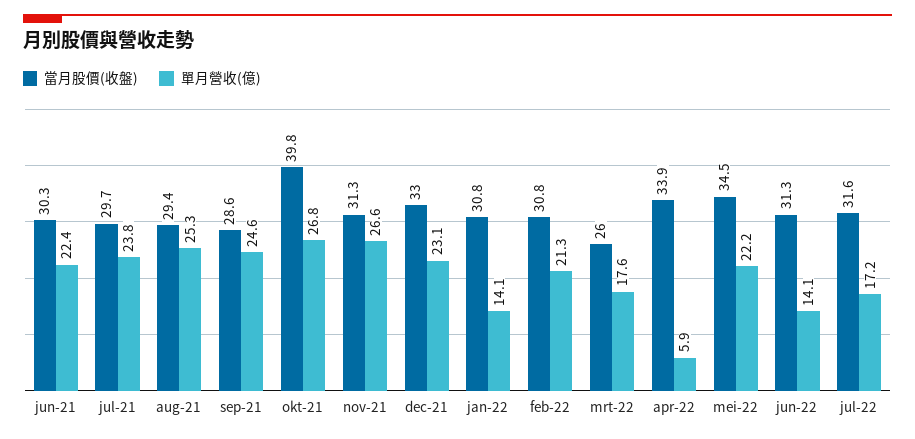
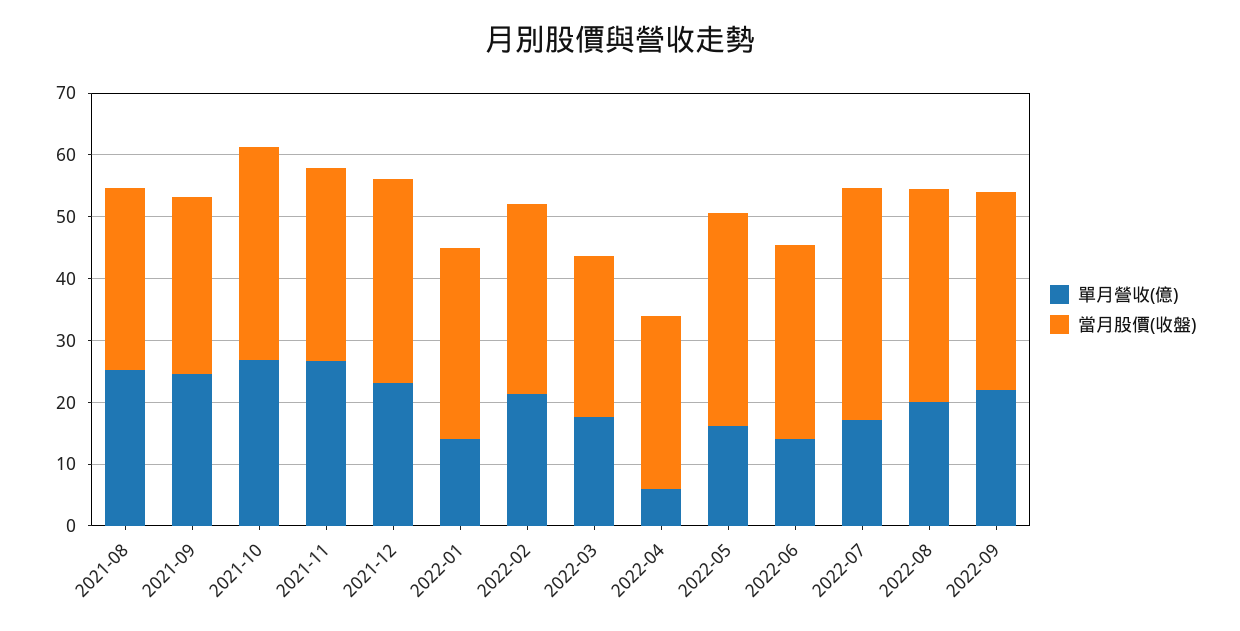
當月股價(收盤), jun-21: 30.3 -> none
單月營收(億), jun-21: 22.4 -> none
當月股價(收盤), jul-21: 29.7 -> none
單月營收(億), jul-21: 23.8 -> none
當月股價(收盤), okt-21: 39.8 -> 34
當月股價(收盤), apr-22: 33.9 -> 28
單月營收(億), mei-22: 22.2 -> 16
當月股價(收盤), jul-22: 31.6 -> 38
單月營收(億), 2022-08: none -> 20
當月股價(收盤), 2022-08: none -> 34
單月營收(億), 2022-09: none -> 22
當月股價(收盤), 2022-09: none -> 32

